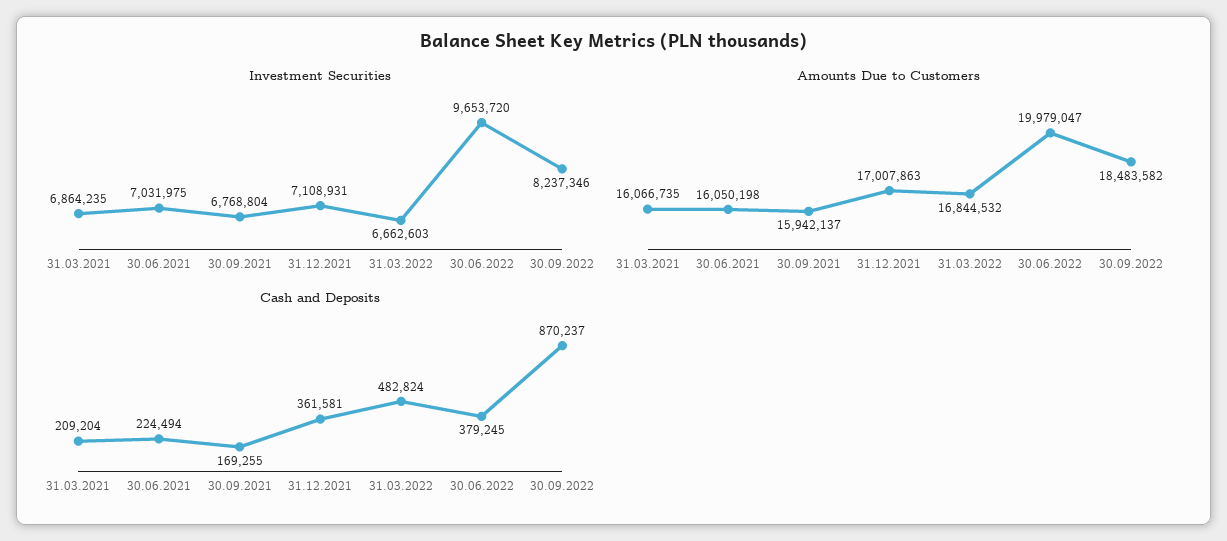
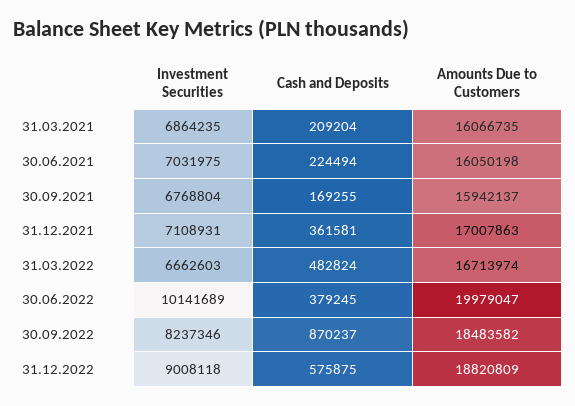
Investment Securities, 30.06.2022: 9653720 -> 10141689
Amounts Due to Customers, 31.03.2022: 16844532 -> 16713974
Investment Securities, 31.12.2022: none -> 9008118
Cash and Deposits, 31.12.2022: none -> 575875
Amounts Due to Customers, 31.12.2022: none -> 18820809

